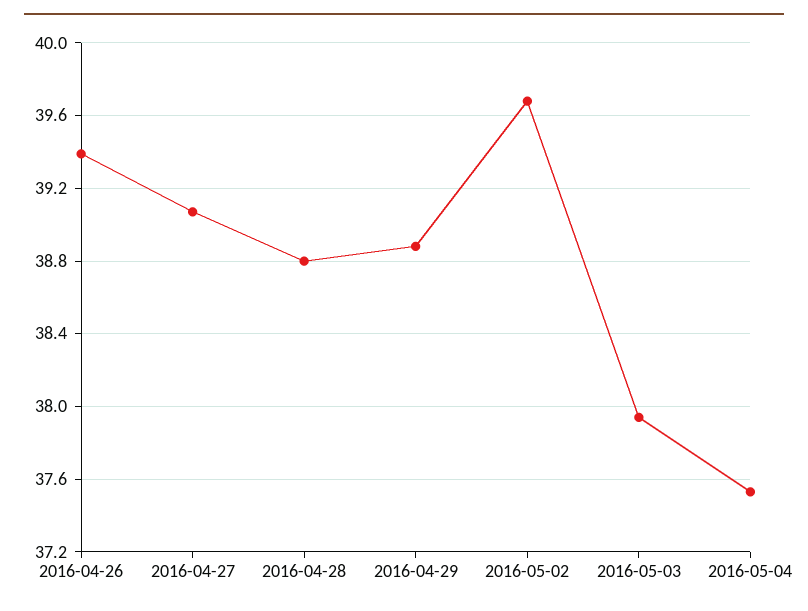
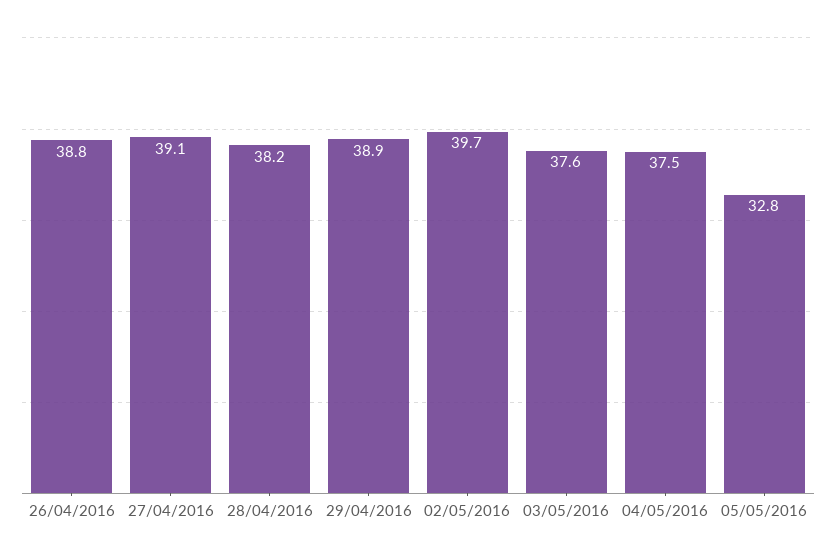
2016-04-26: 39.4 -> 38.8
2016-04-28: 38.8 -> 38.2
2016-05-03: 37.95 -> 37.6
05/05/2016: none -> 32.8

